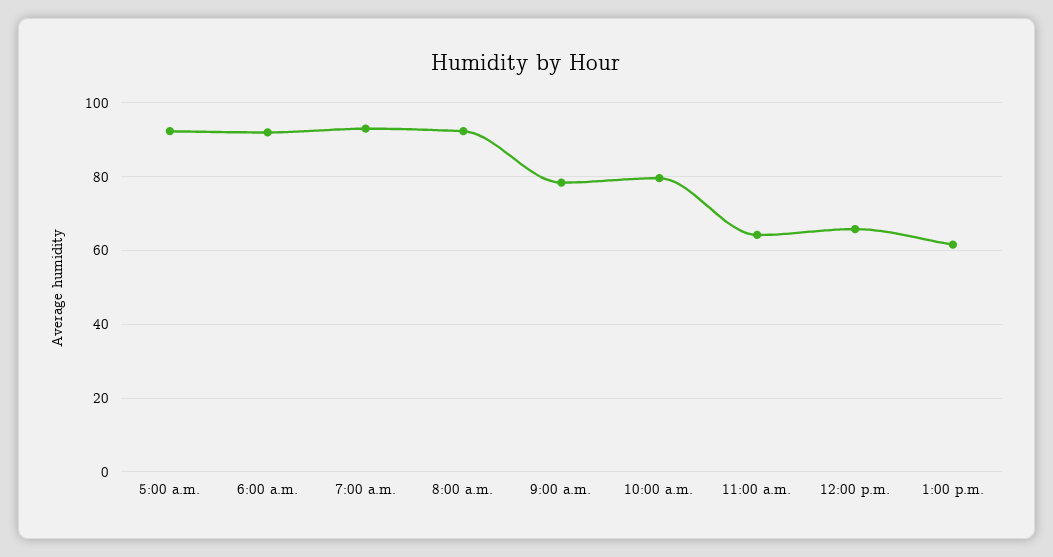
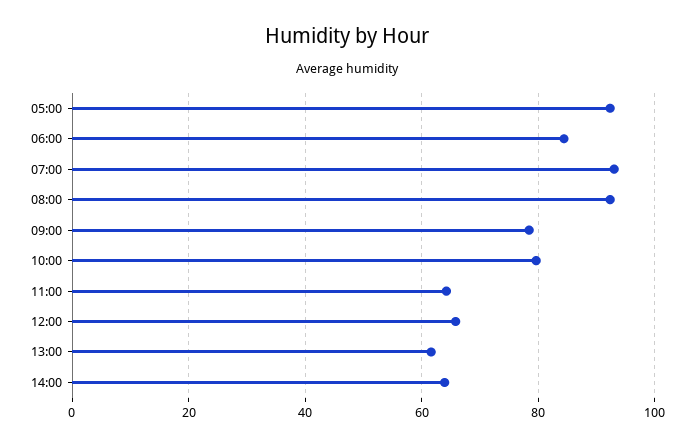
6:00 a.m.: 92 -> 84
14:00: none -> 64

